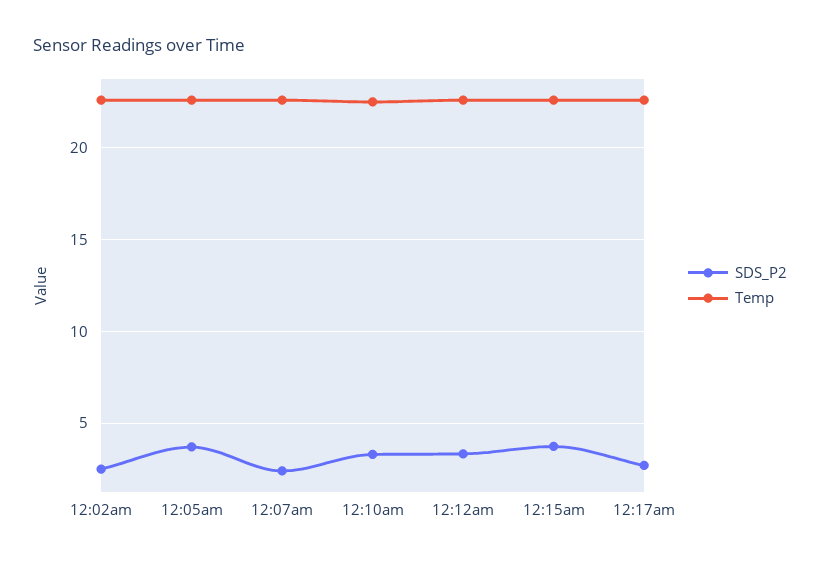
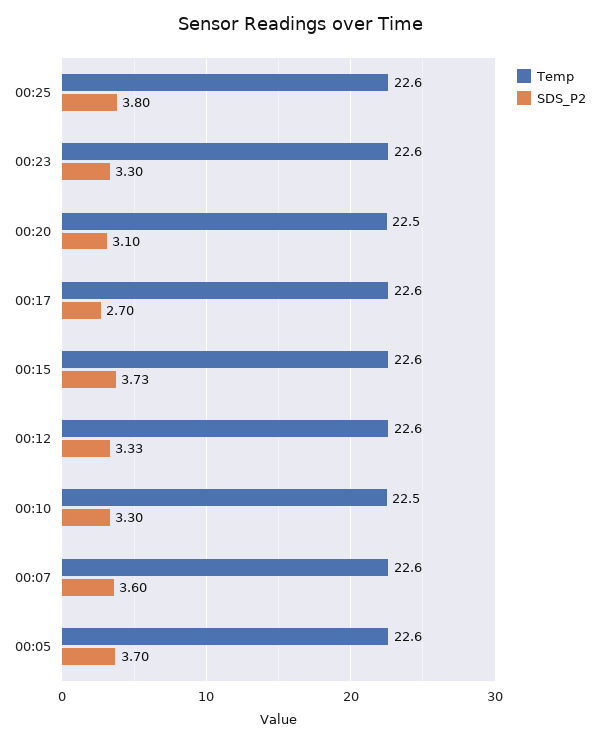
SDS_P2, 12:02am: 2.5 -> none
Temp, 12:02am: 22.5 -> none
SDS_P2, 12:07am: 2.5 -> 3.6
Temp, 00:25: none -> 22.6
SDS_P2, 00:25: none -> 3.8
Temp, 00:23: none -> 22.6
SDS_P2, 00:23: none -> 3.3
Temp, 00:20: none -> 22.5
SDS_P2, 00:20: none -> 3.1

